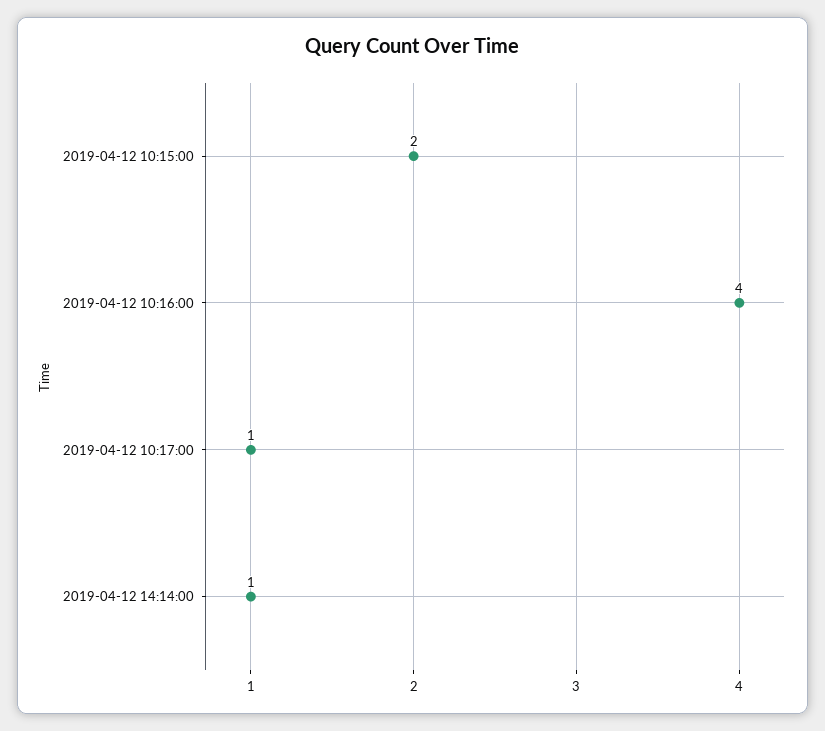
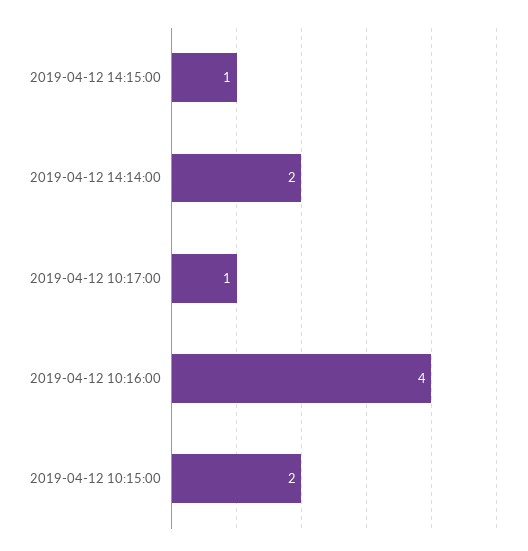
2019-04-12 14:14:00: 1 -> 2
2019-04-12 14:15:00: none -> 1

